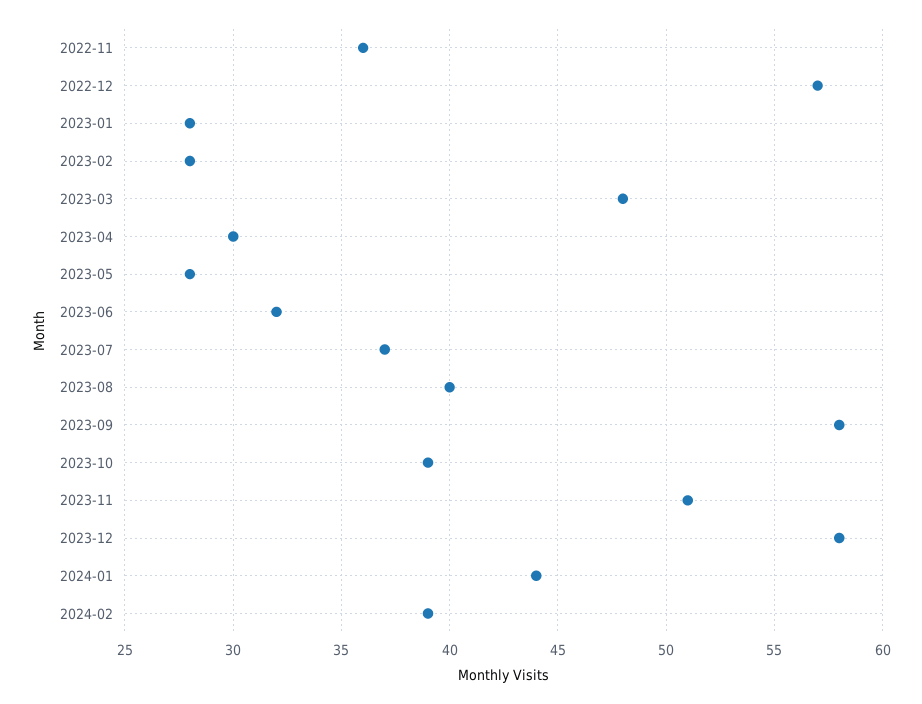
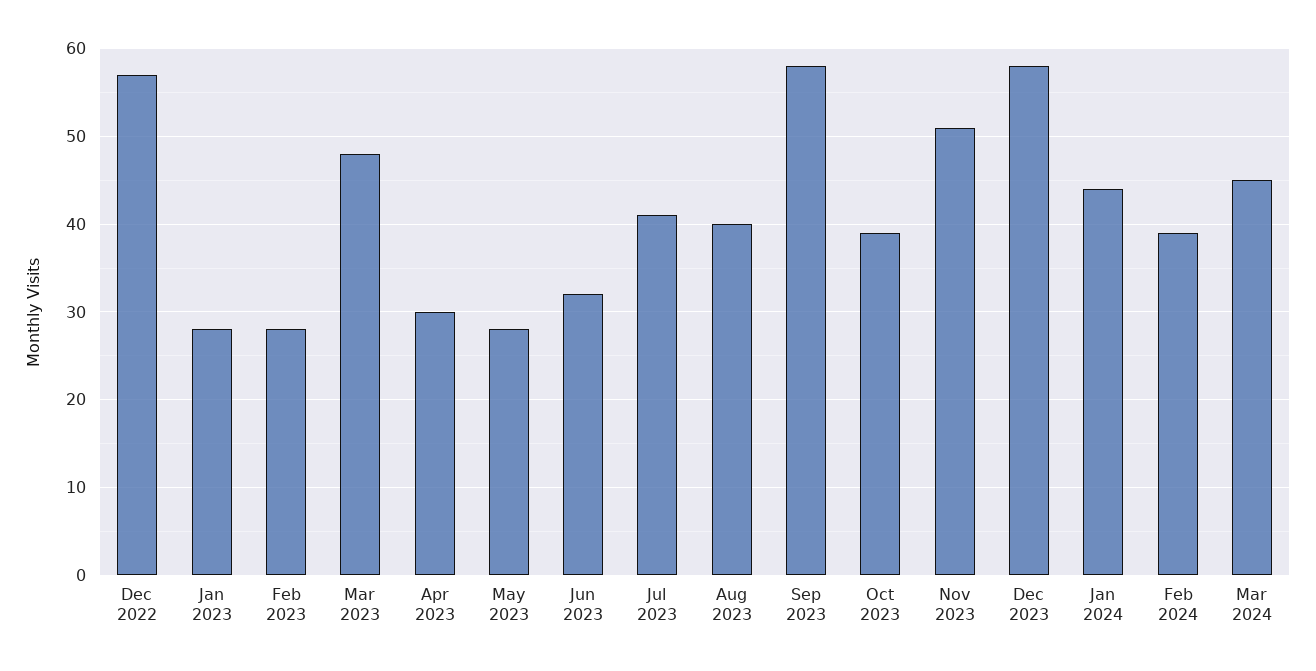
2022-11: 36 -> none
2023-07: 37 -> 41
Mar 2024: none -> 45

